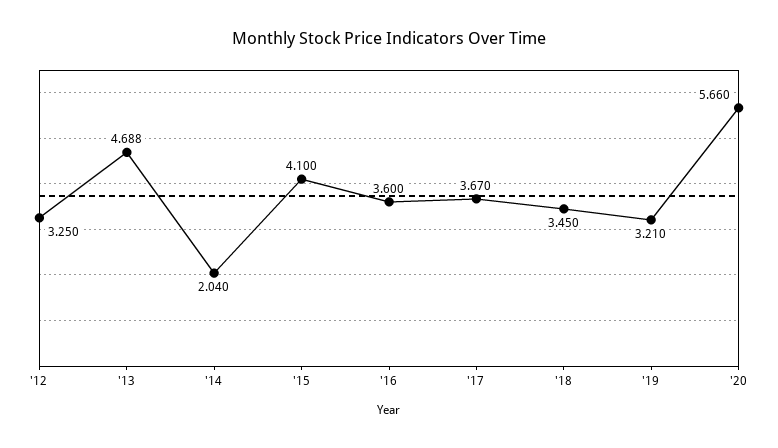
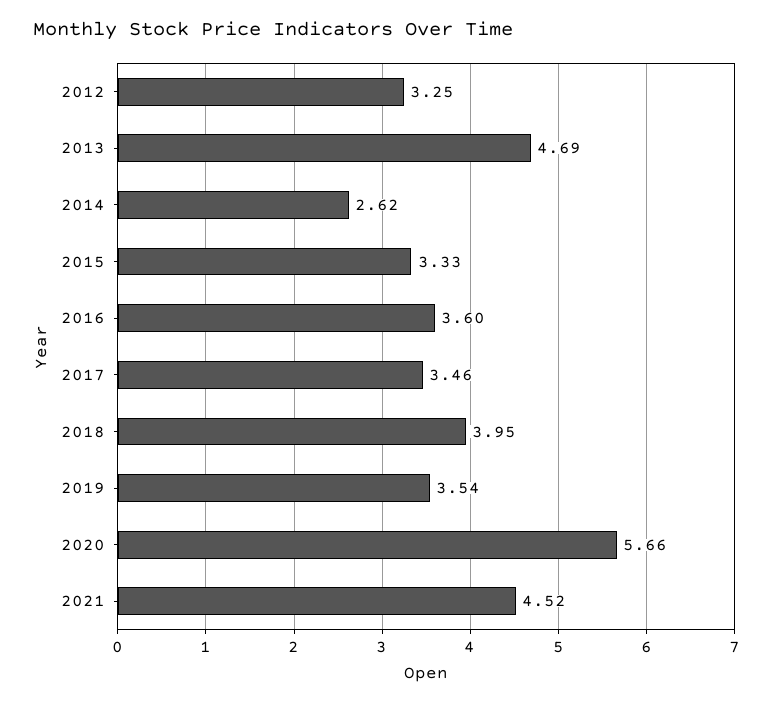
'14: 2.04 -> 2.62
'15: 4.1 -> 3.33
'17: 3.67 -> 3.46
'18: 3.45 -> 3.95
'19: 3.21 -> 3.54
2021: none -> 4.52

